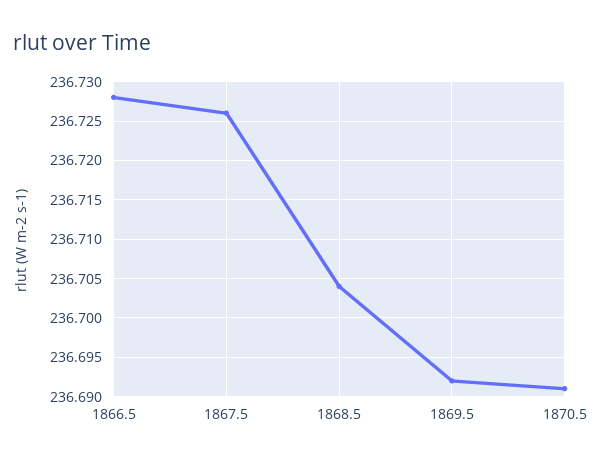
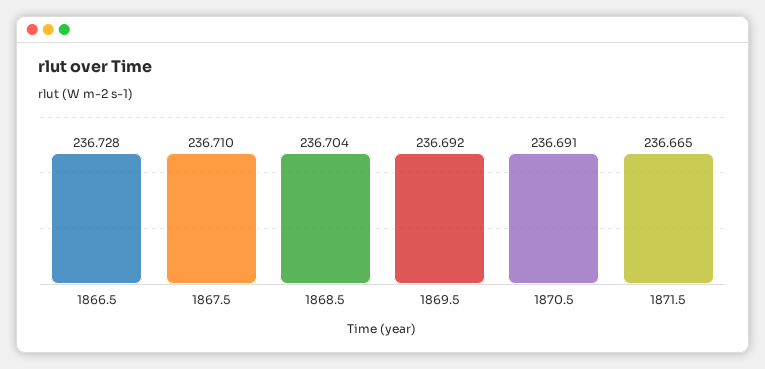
1867.5: 236.726 -> 236.71
1871.5: none -> 236.665

